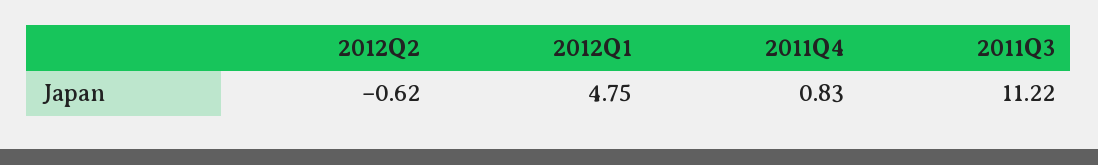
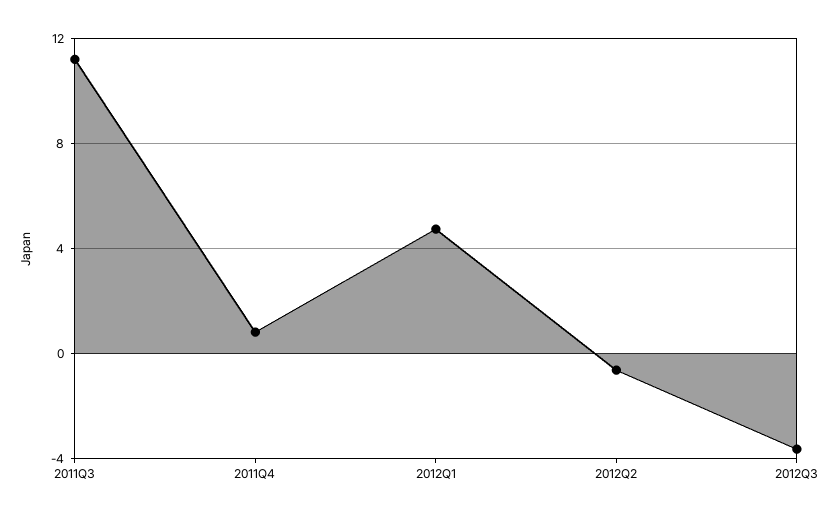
2012Q3: none -> -3.5

